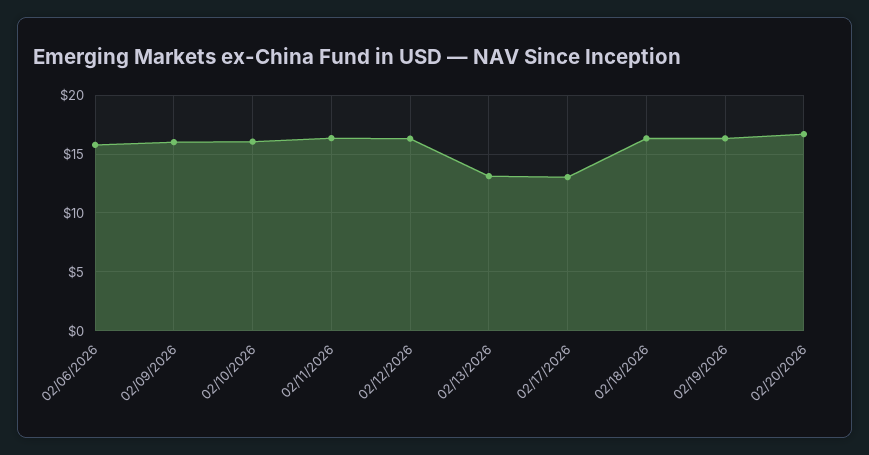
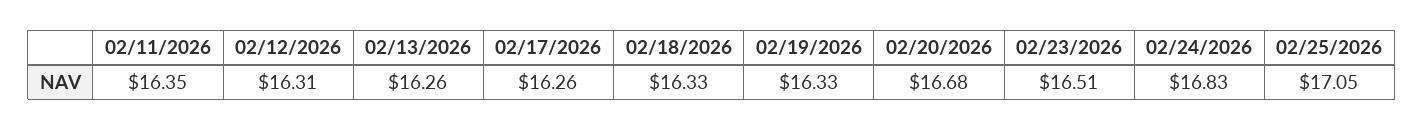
02/06/2026: 16 -> none
02/09/2026: 16 -> none
02/10/2026: 16 -> none
02/13/2026: 13 -> 16.26
02/17/2026: 13 -> 16.26
02/23/2026: none -> 16.51
02/24/2026: none -> 16.83
02/25/2026: none -> 17.05

